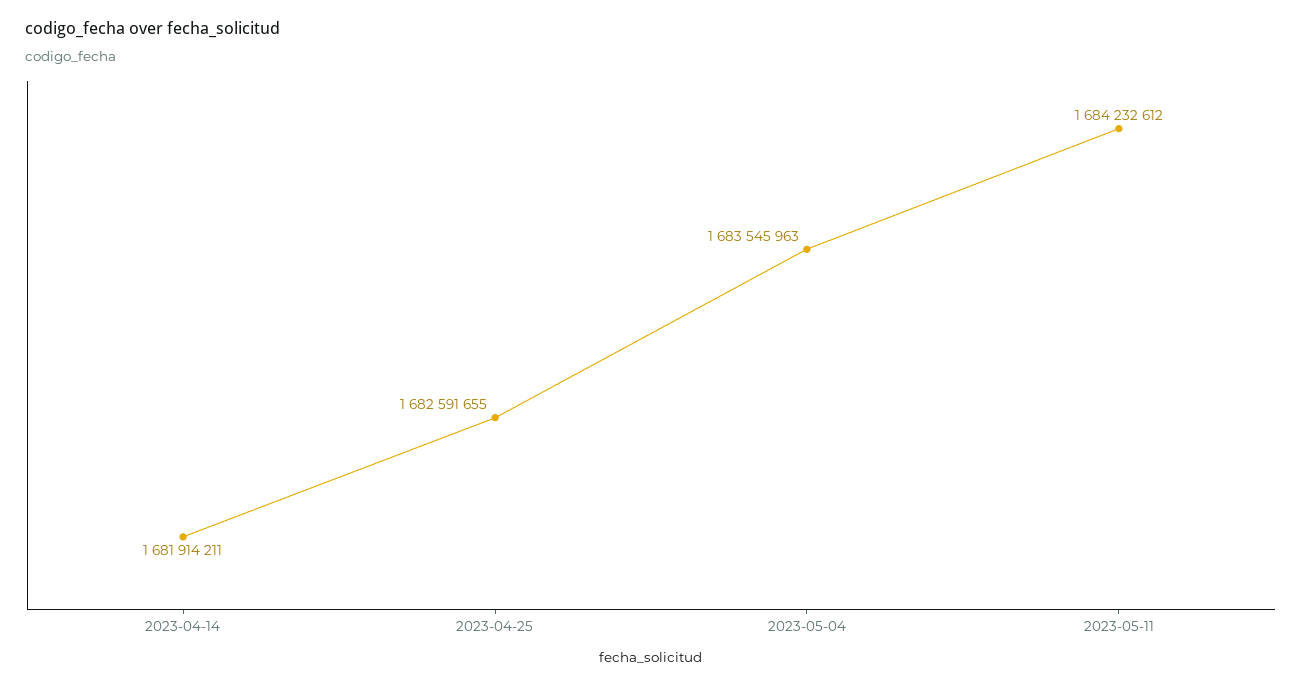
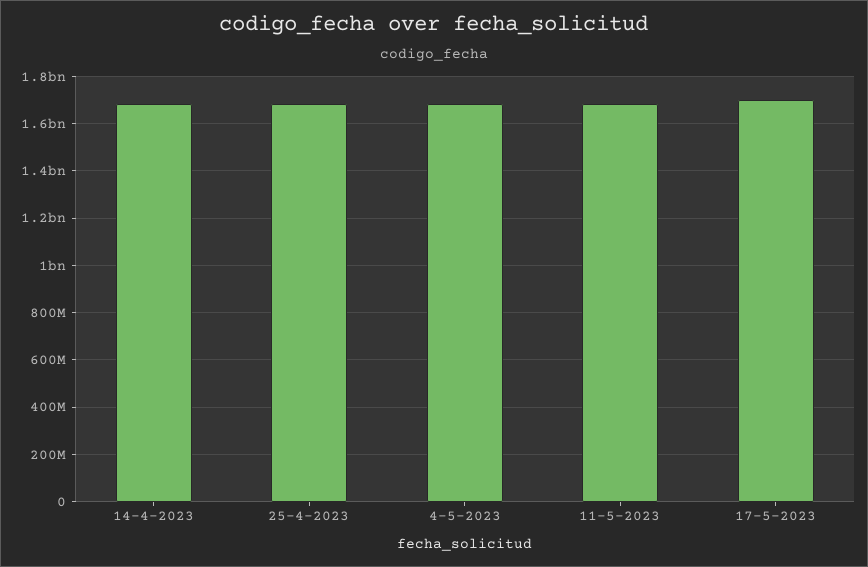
17-5-2023: none -> 1700000000

